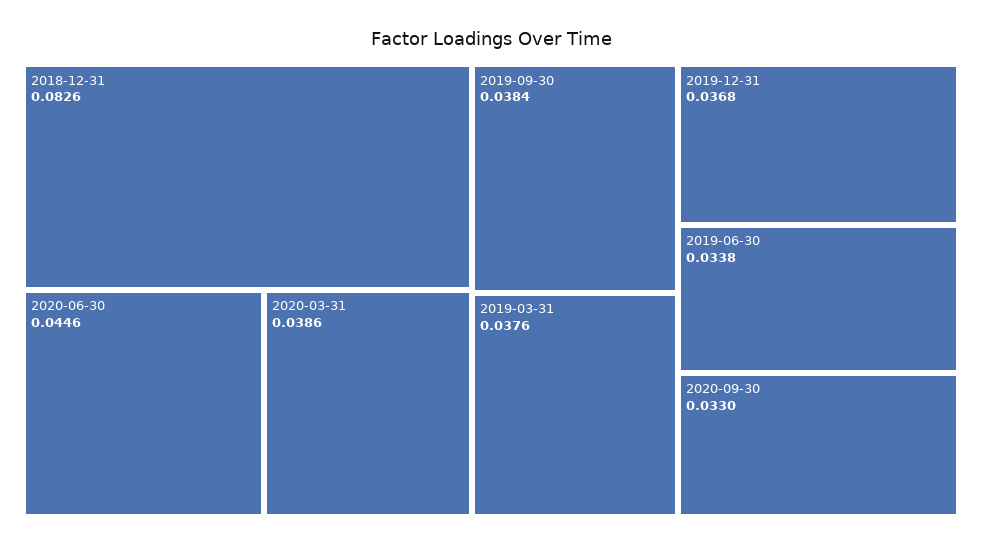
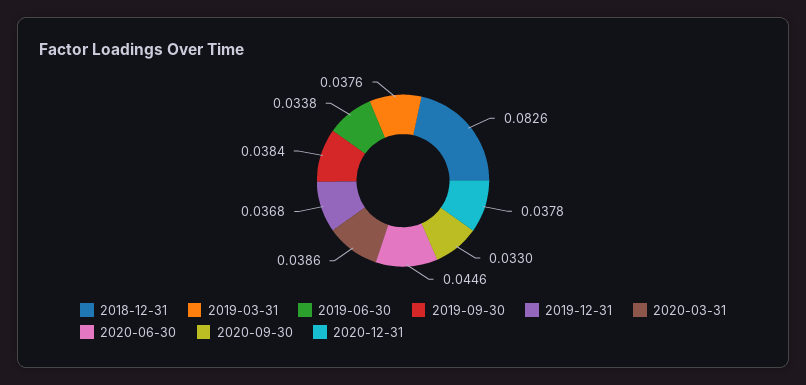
2020-12-31: none -> 0.0378

